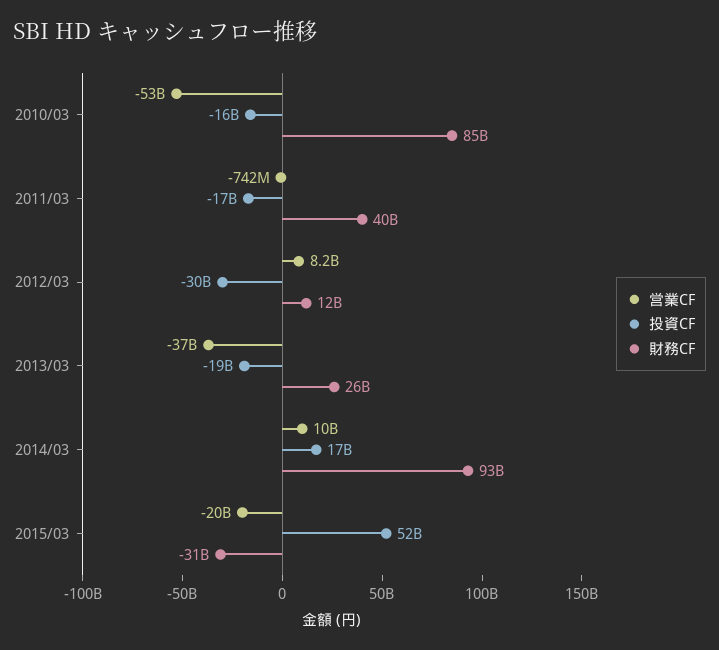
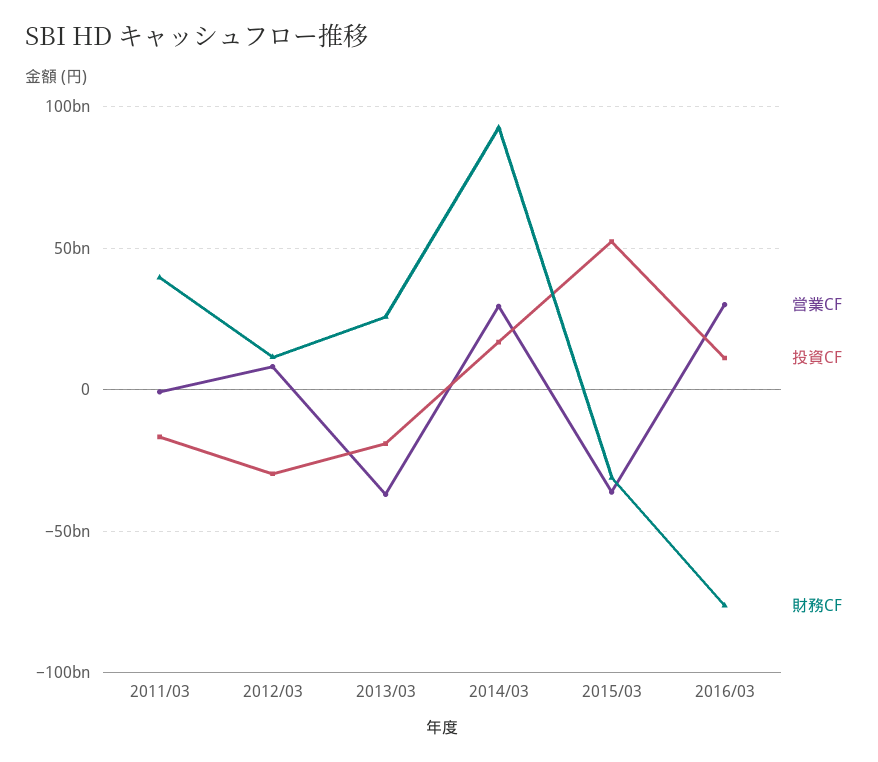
営業CF, 2010/03: -53000000000 -> none
投資CF, 2010/03: -16000000000 -> none
財務CF, 2010/03: 85000000000 -> none
営業CF, 2014/03: 10000000000 -> 30000000000
営業CF, 2015/03: -20000000000 -> -35000000000
営業CF, 2016/03: none -> 30000000000
投資CF, 2016/03: none -> 10000000000
財務CF, 2016/03: none -> -75000000000

